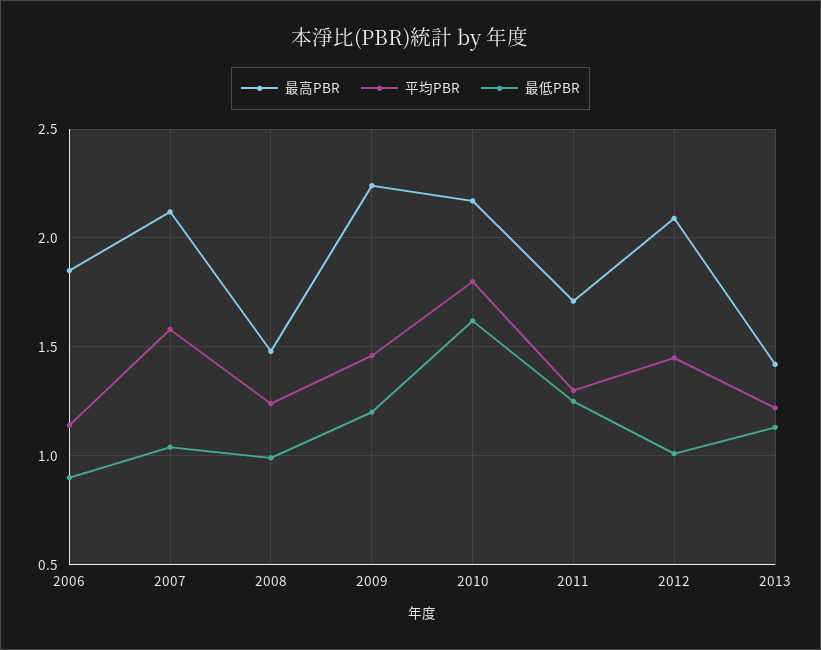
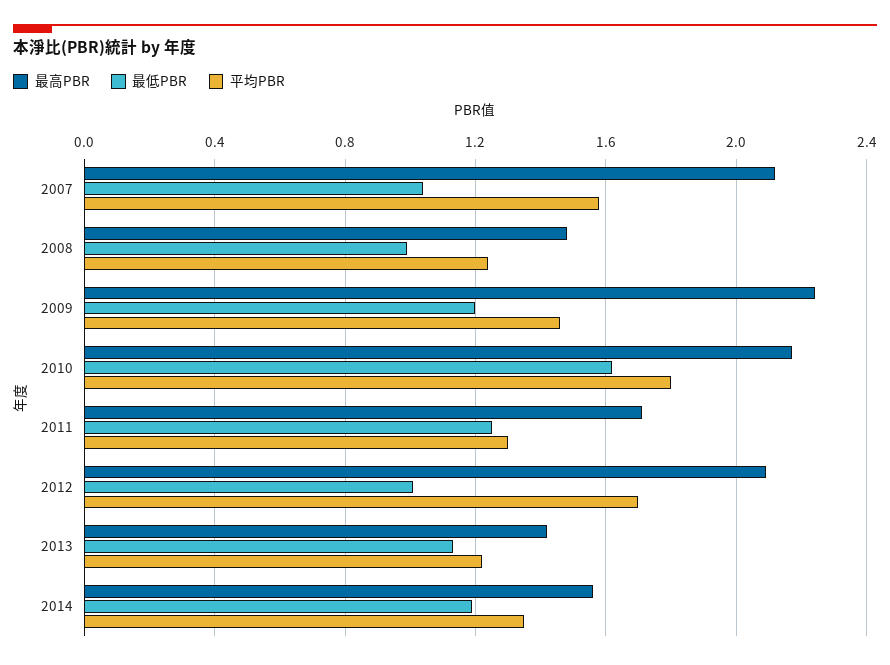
最高PBR, 2006: 1.85 -> none
平均PBR, 2006: 1.15 -> none
最低PBR, 2006: 0.9 -> none
平均PBR, 2012: 1.45 -> 1.7
最高PBR, 2014: none -> 1.55
最低PBR, 2014: none -> 1.2
平均PBR, 2014: none -> 1.35

